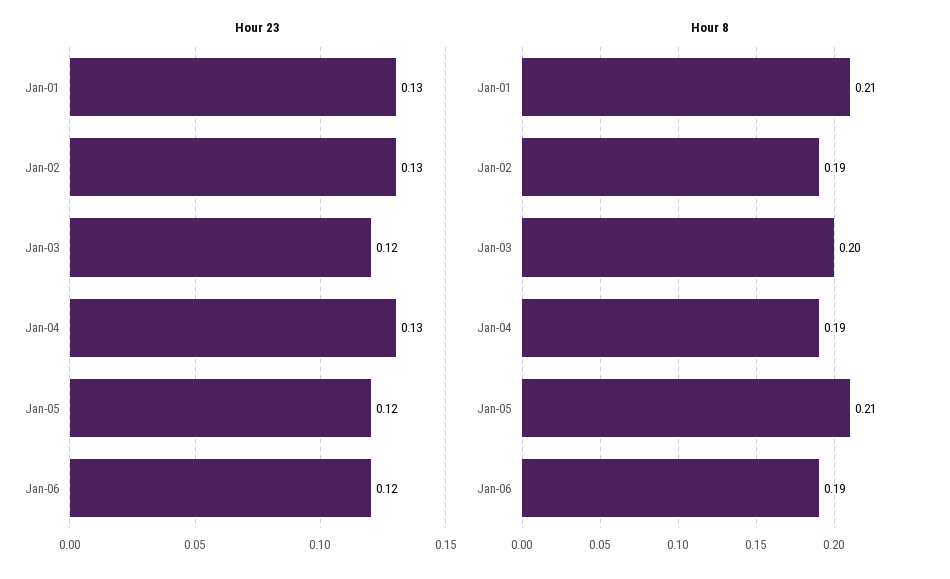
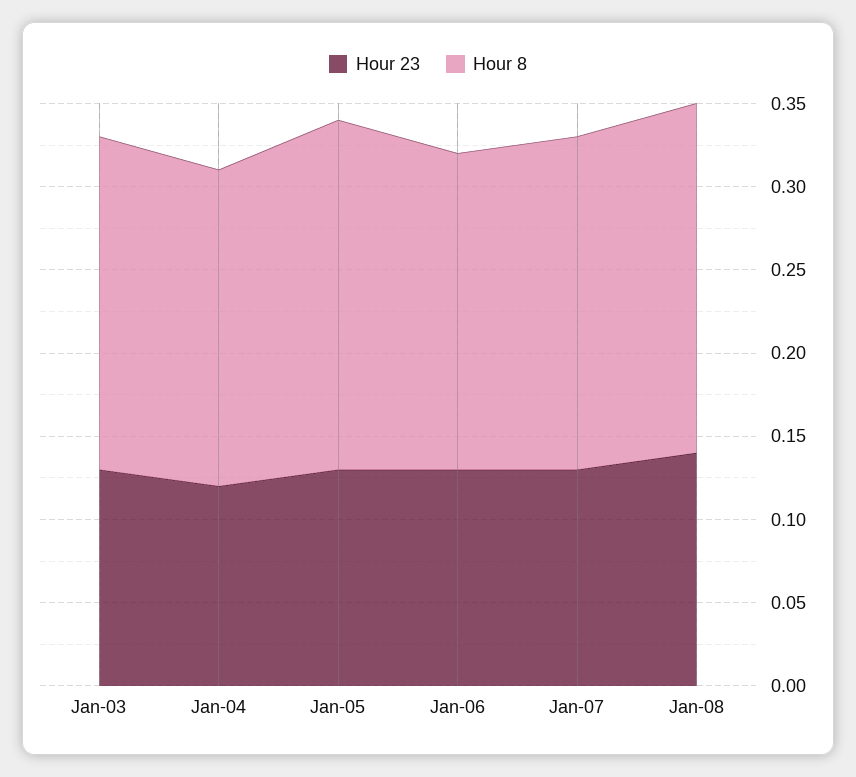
Hour 23, Jan-01: 0.13 -> none
Hour 23, Jan-02: 0.13 -> none
Hour 23, Jan-03: 0.12 -> 0.13
Hour 23, Jan-04: 0.13 -> 0.12
Hour 23, Jan-05: 0.12 -> 0.13
Hour 23, Jan-06: 0.12 -> 0.13
Hour 8, Jan-01: 0.21 -> none
Hour 8, Jan-02: 0.19 -> none
Hour 23, Jan-07: none -> 0.13
Hour 8, Jan-07: none -> 0.2
Hour 23, Jan-08: none -> 0.14
Hour 8, Jan-08: none -> 0.21

